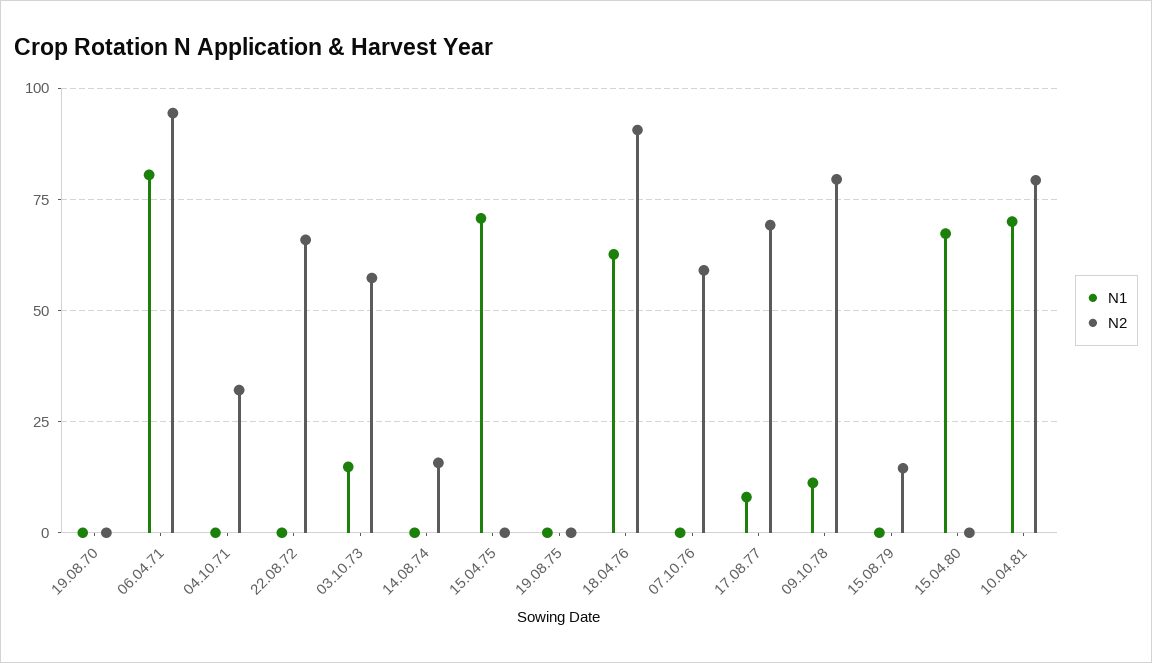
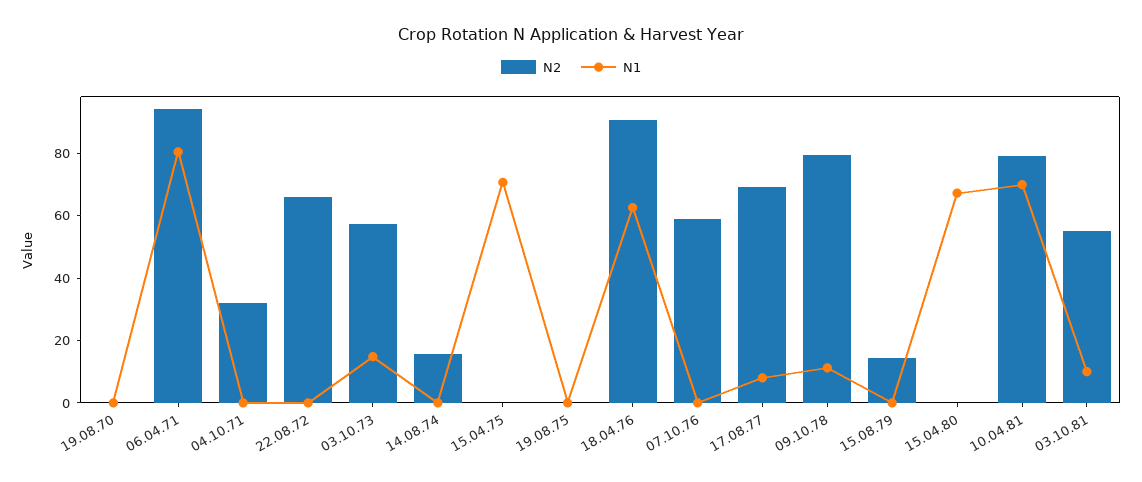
N2, 03.10.81: none -> 55
N1, 03.10.81: none -> 10

